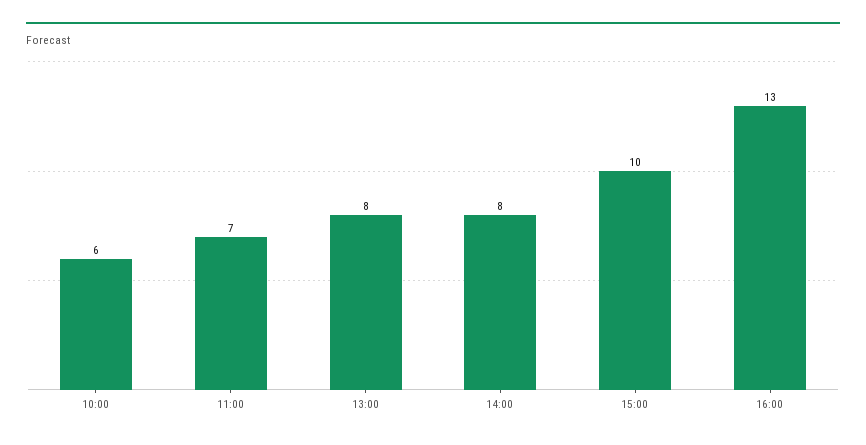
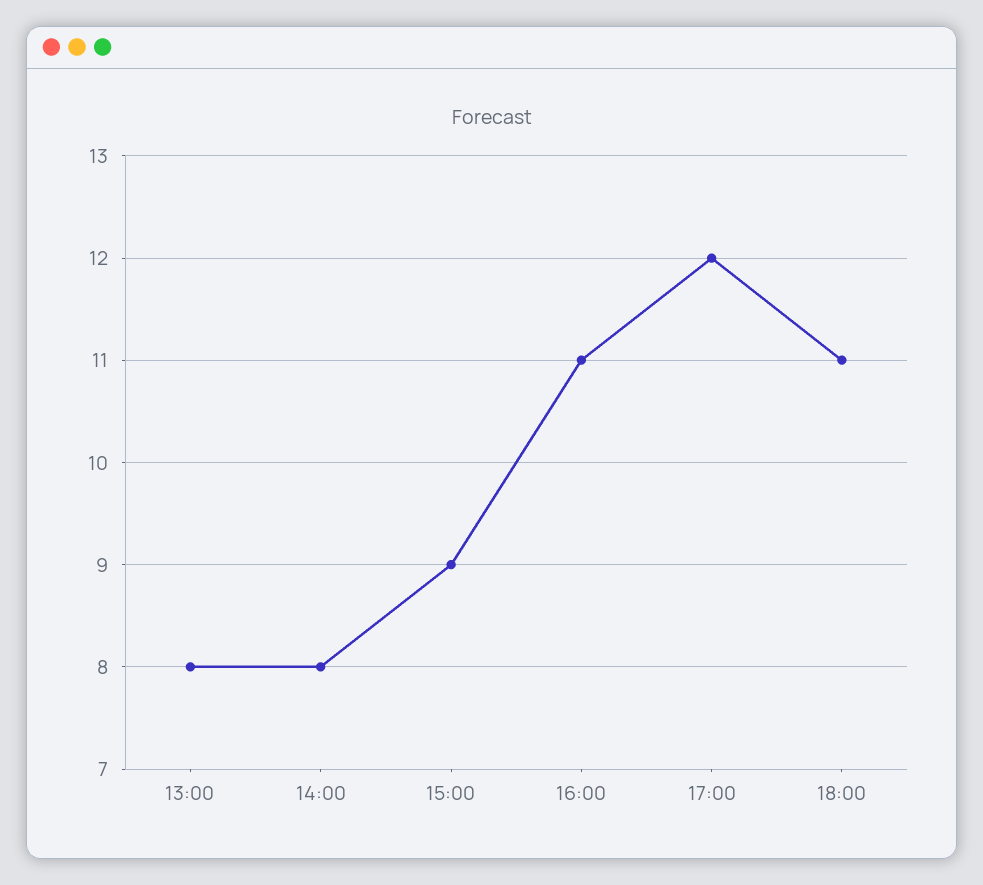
10:00: 6 -> none
11:00: 7 -> none
15:00: 10 -> 9
16:00: 13 -> 11
17:00: none -> 12
18:00: none -> 11

